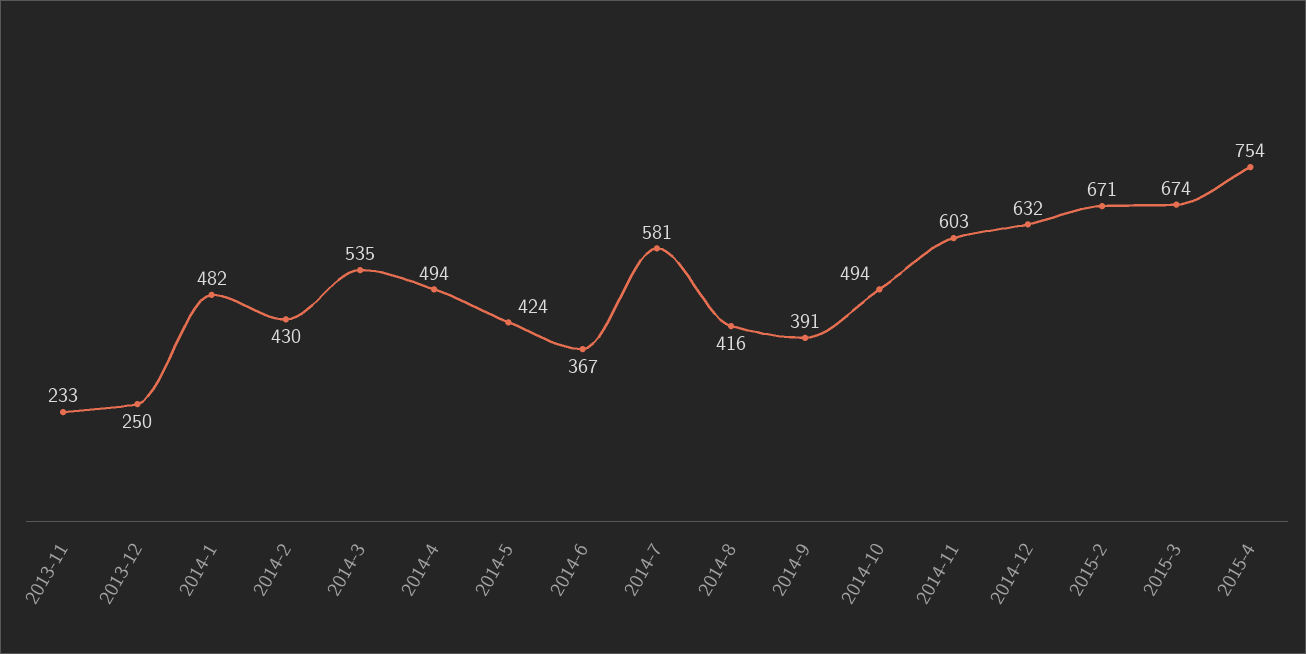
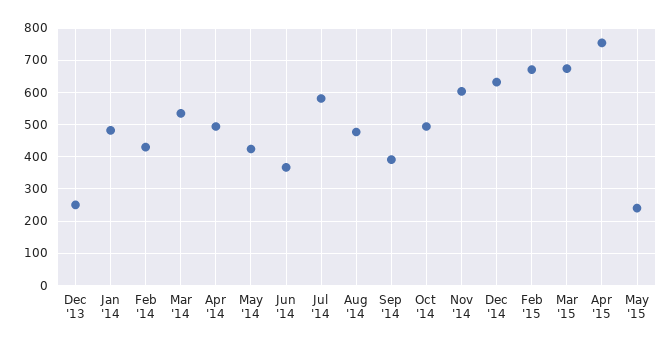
2013-11: 233 -> none
2014-8: 416 -> 480
May '15: none -> 240

